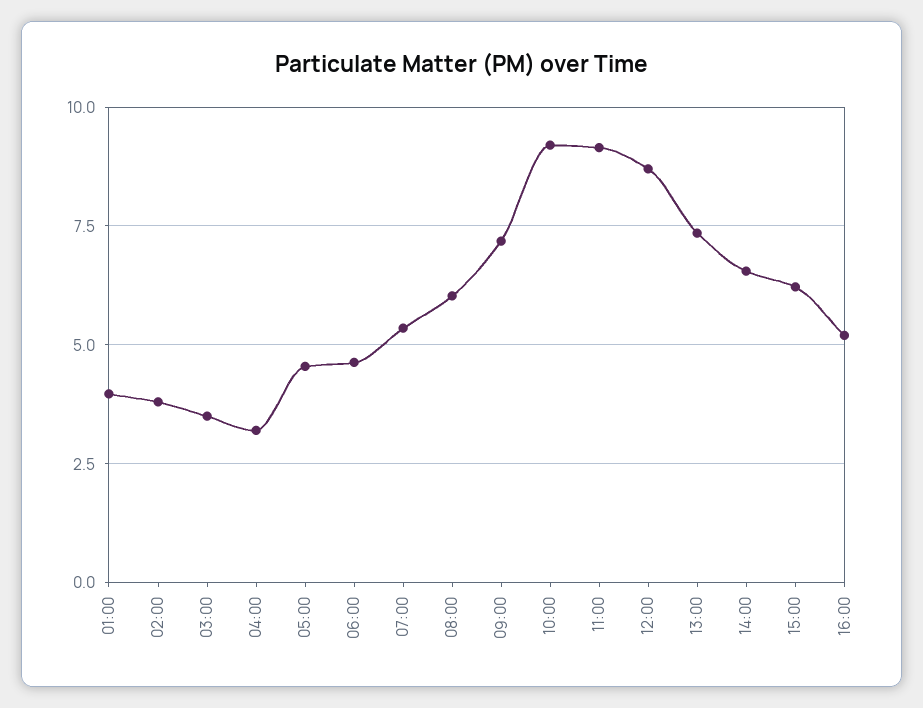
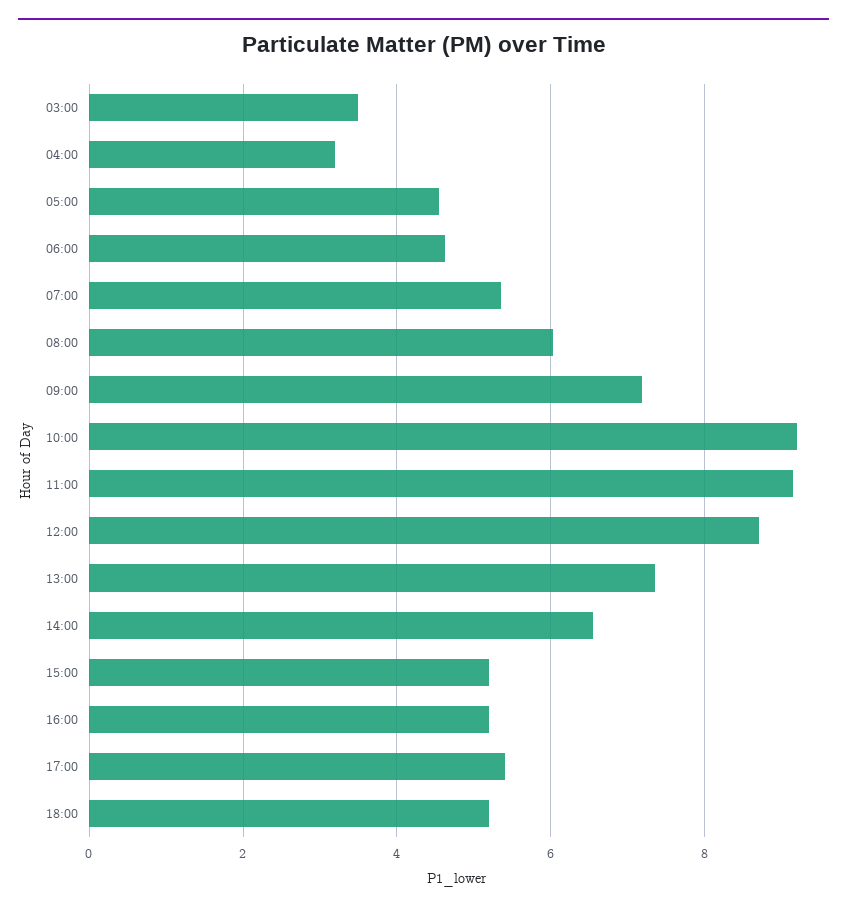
01:00: 4 -> none
02:00: 3.75 -> none
15:00: 6.25 -> 5.2
17:00: none -> 5.4
18:00: none -> 5.2

